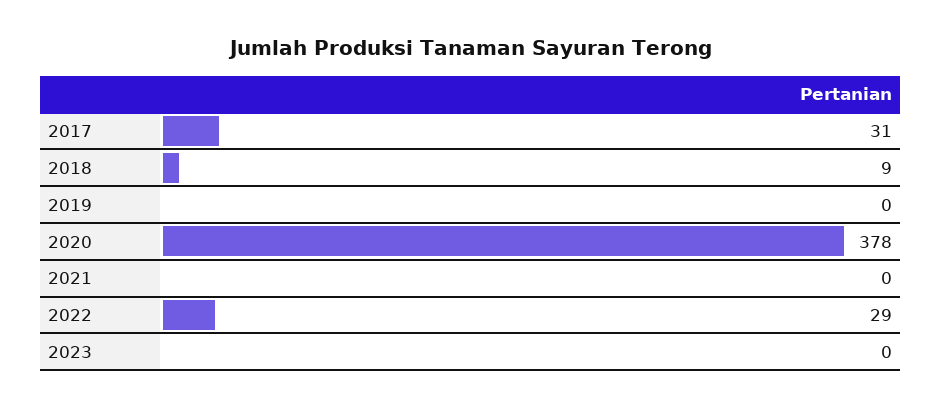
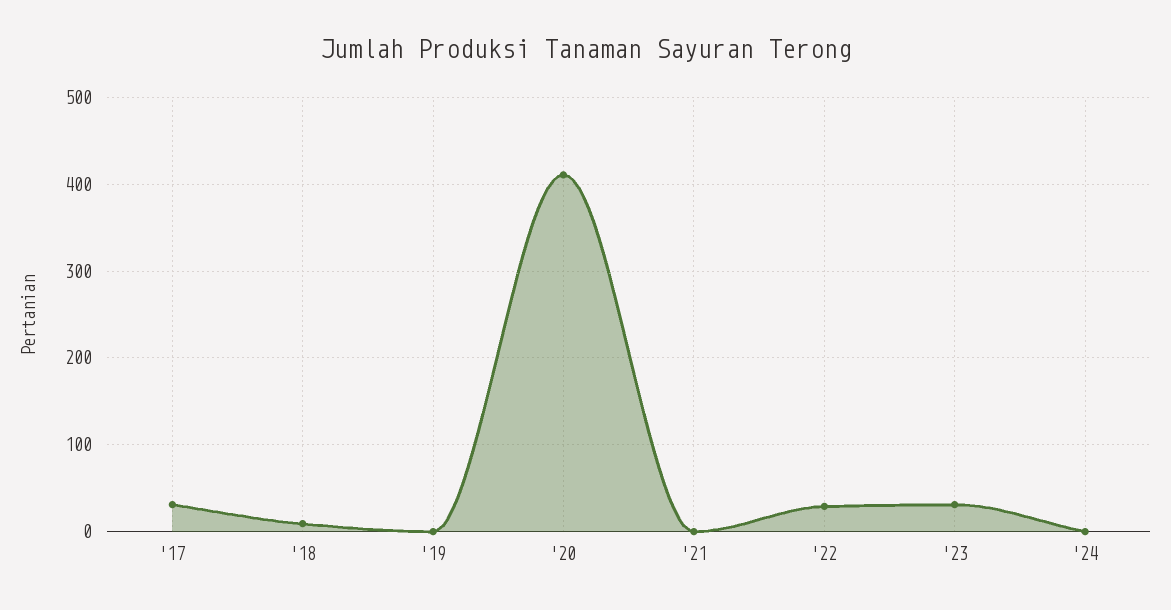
2020: 378 -> 410
2023: 0 -> 30
'24: none -> 0

